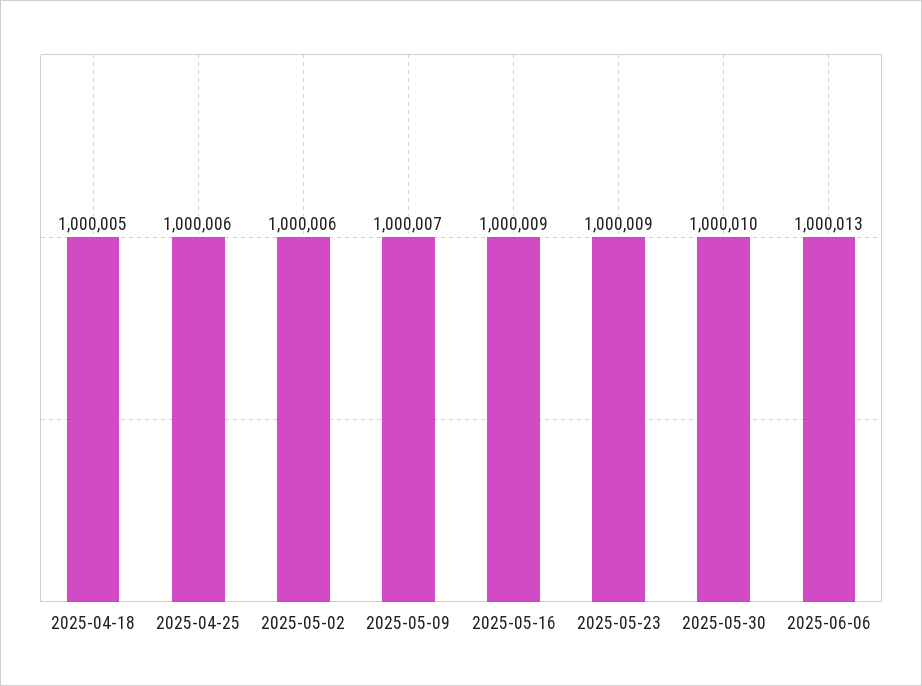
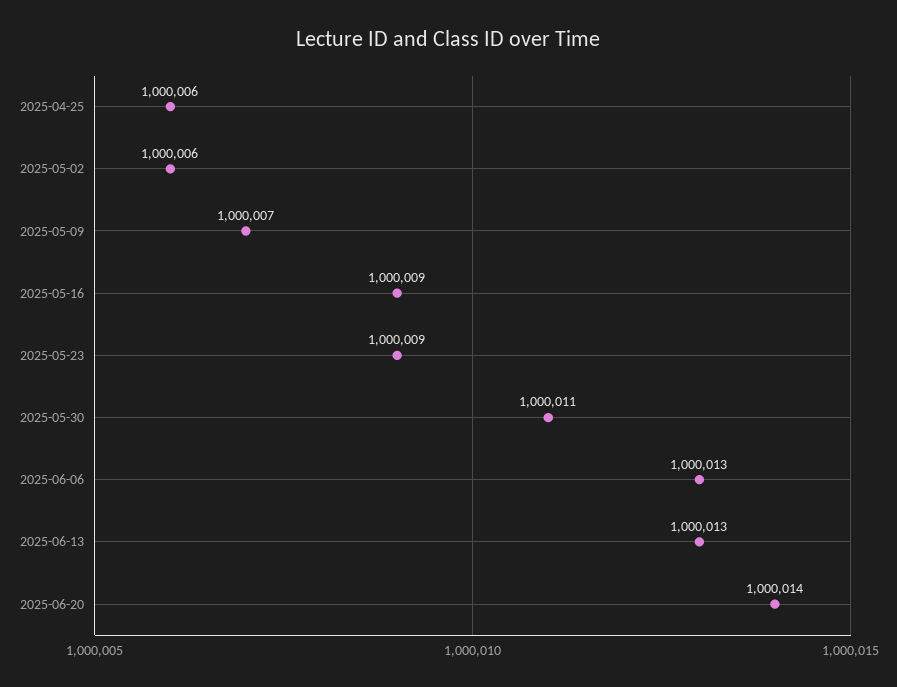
2025-04-18: 1000005 -> none
2025-05-30: 1000010 -> 1000011
2025-06-13: none -> 1000013
2025-06-20: none -> 1000014

